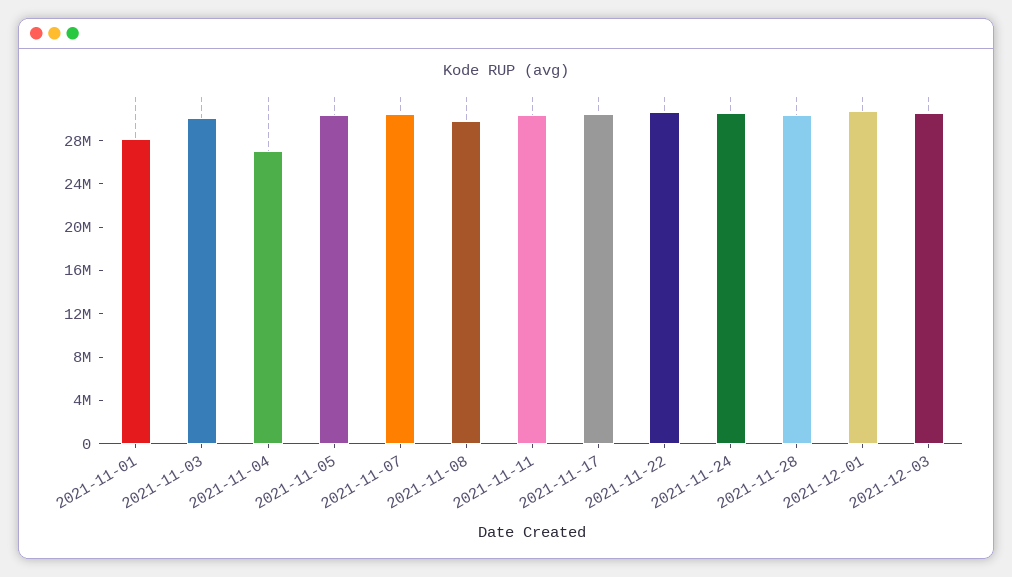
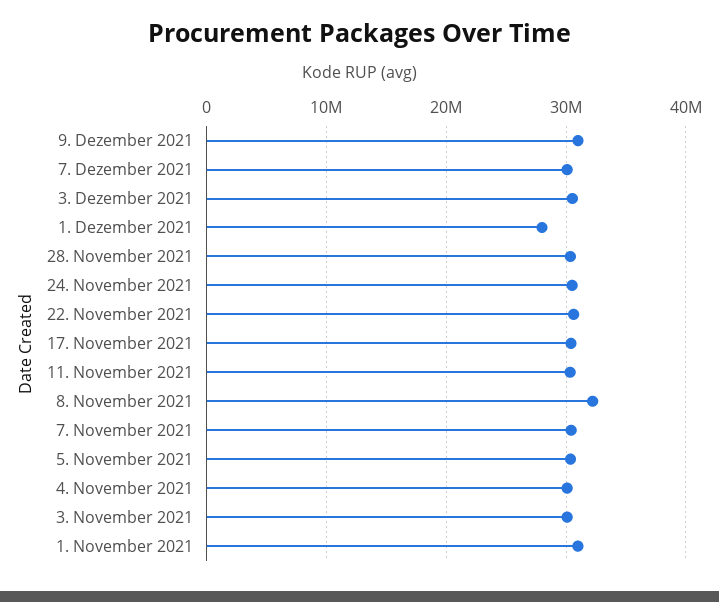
2021-11-01: 28000000 -> 31000000
2021-11-04: 27000000 -> 30000000
2021-11-08: 30000000 -> 32000000
2021-12-01: 31000000 -> 28000000
9. Dezember 2021: none -> 31000000
7. Dezember 2021: none -> 30000000

